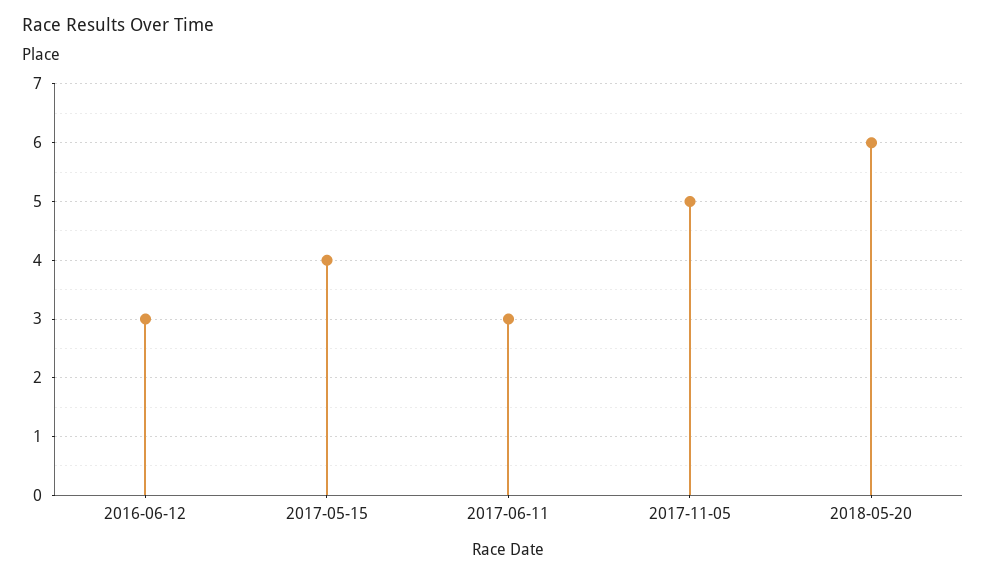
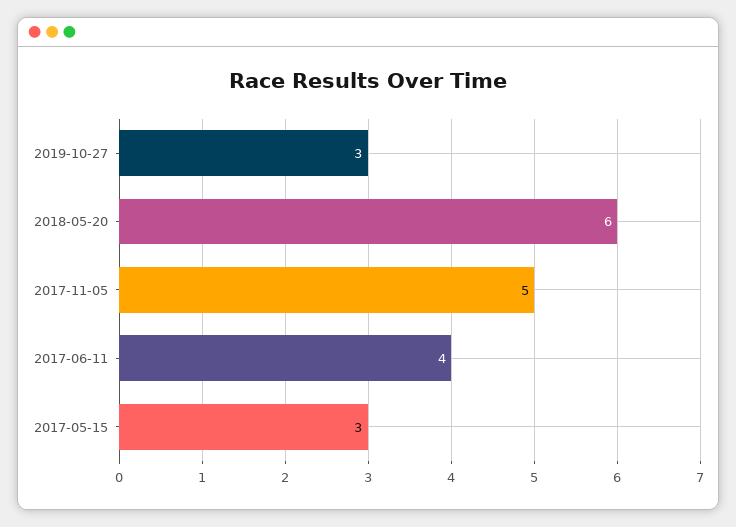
2016-06-12: 3 -> none
2017-05-15: 4 -> 3
2017-06-11: 3 -> 4
2019-10-27: none -> 3

